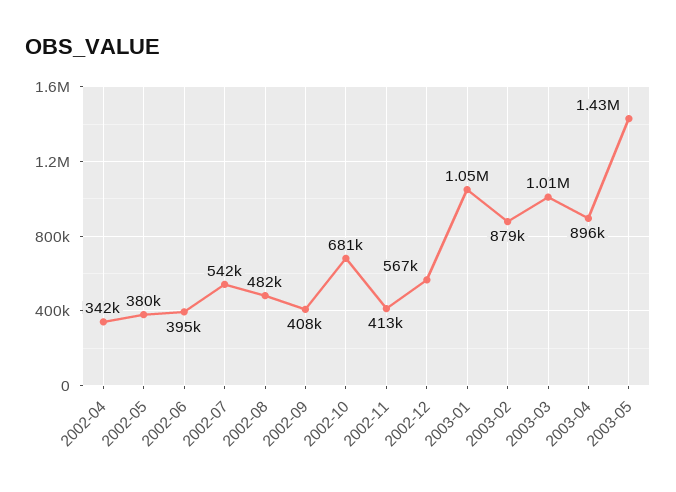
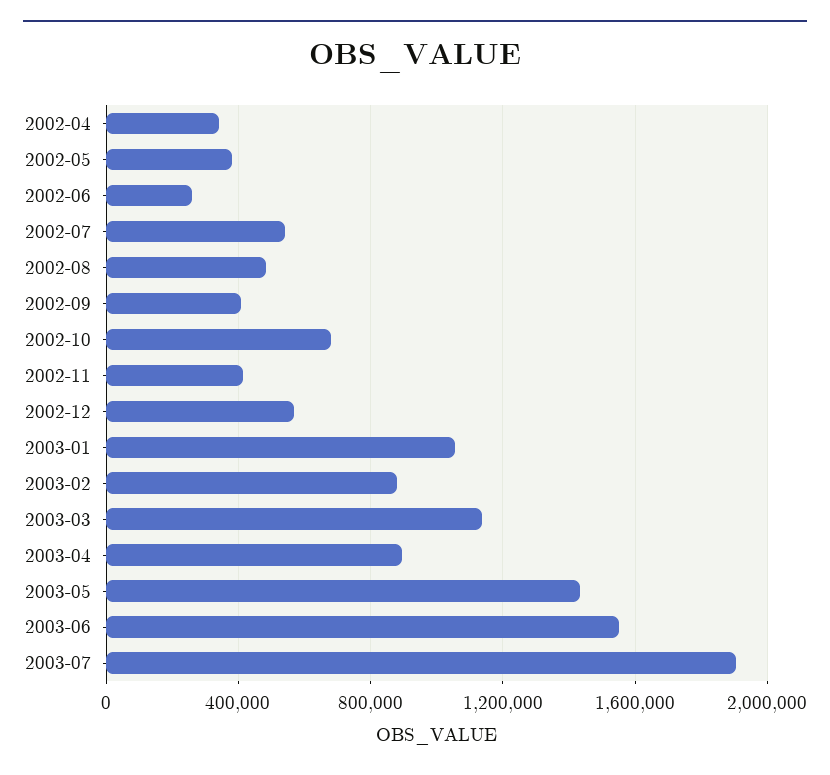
2002-06: 395000 -> 250000
2003-03: 1010000 -> 1150000
2003-06: none -> 1550000
2003-07: none -> 1900000

